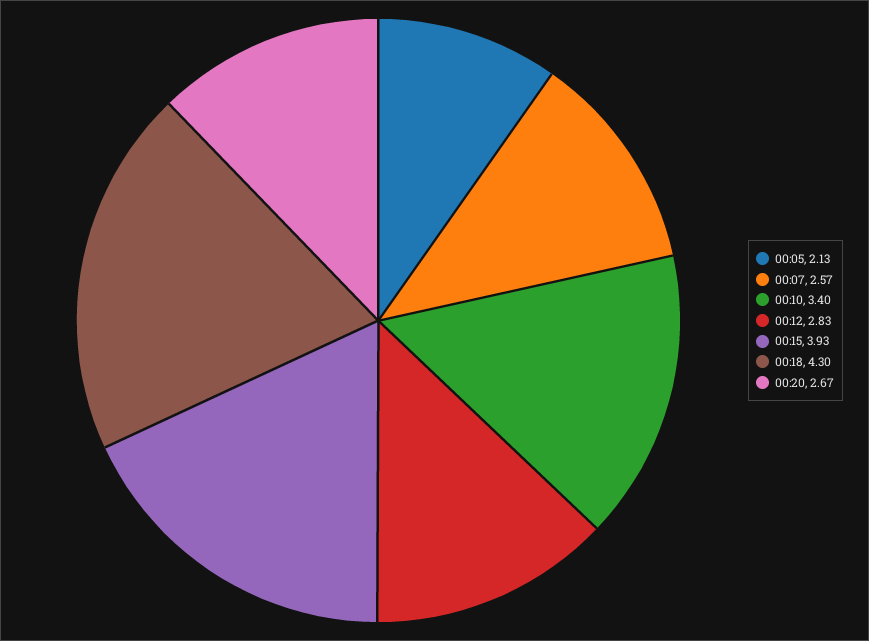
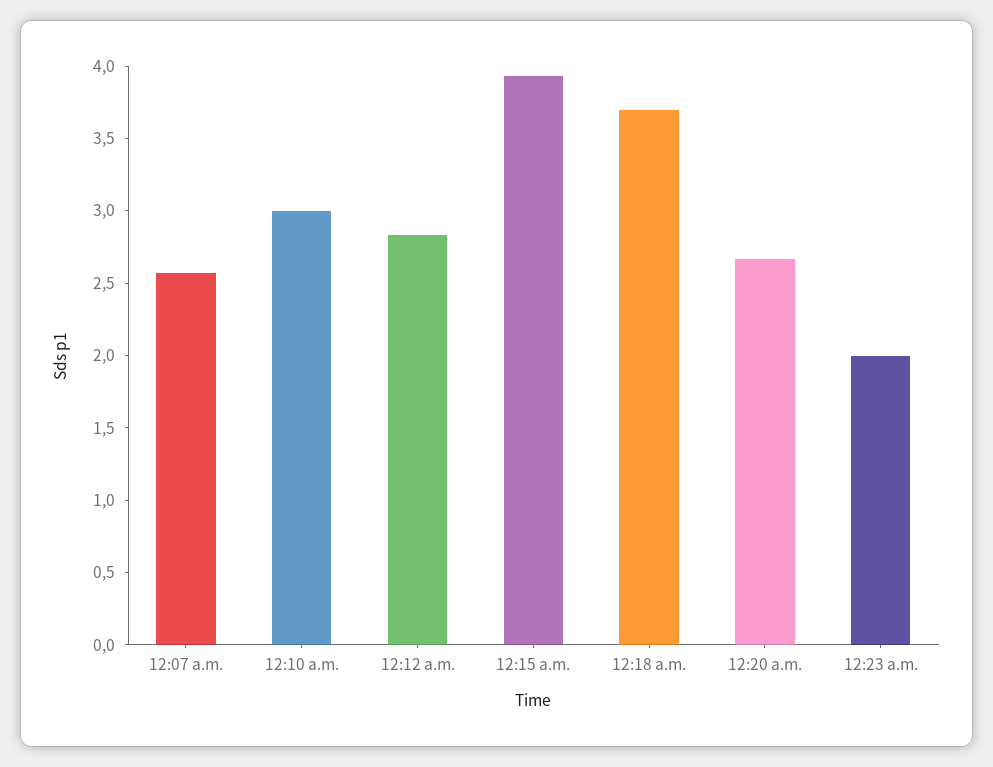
00:05: 2.13 -> none
00:10: 3.4 -> 3
00:18: 4.3 -> 3.7
12:23 a.m.: none -> 2

